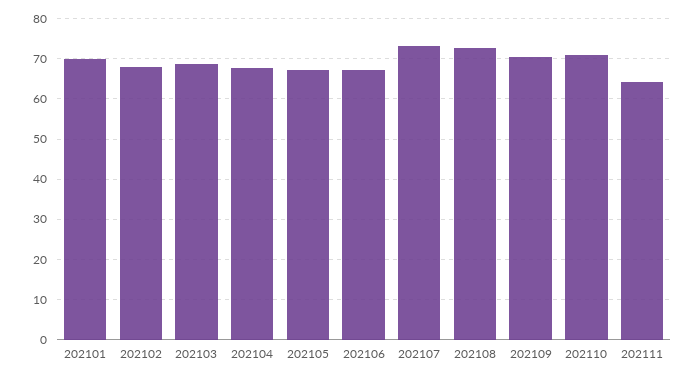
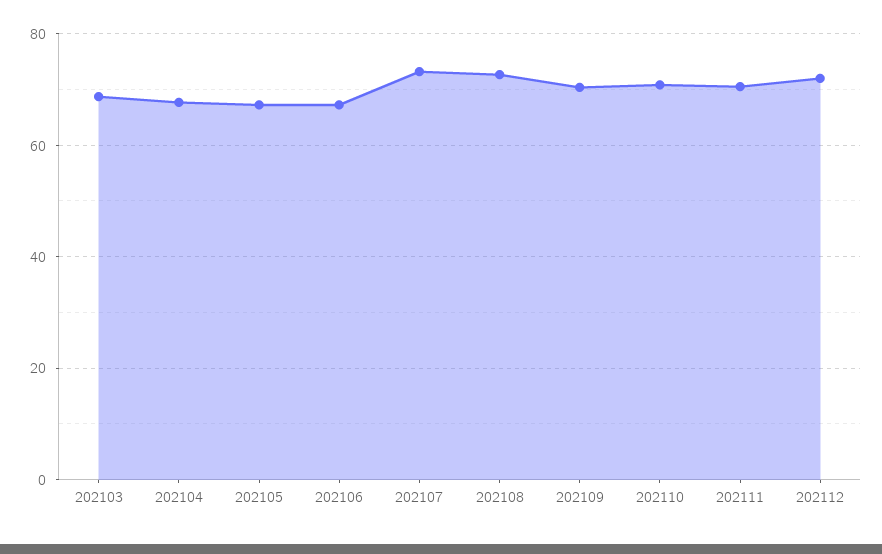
202101: 70 -> none
202102: 68 -> none
202111: 64 -> 70
202112: none -> 72

